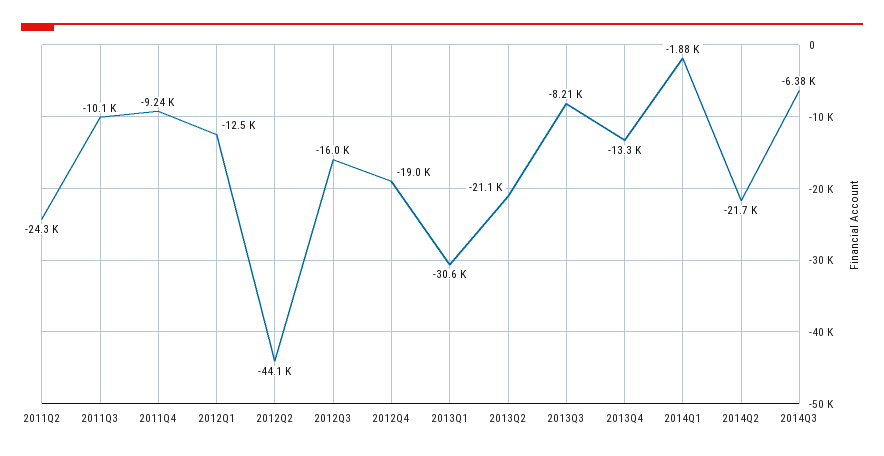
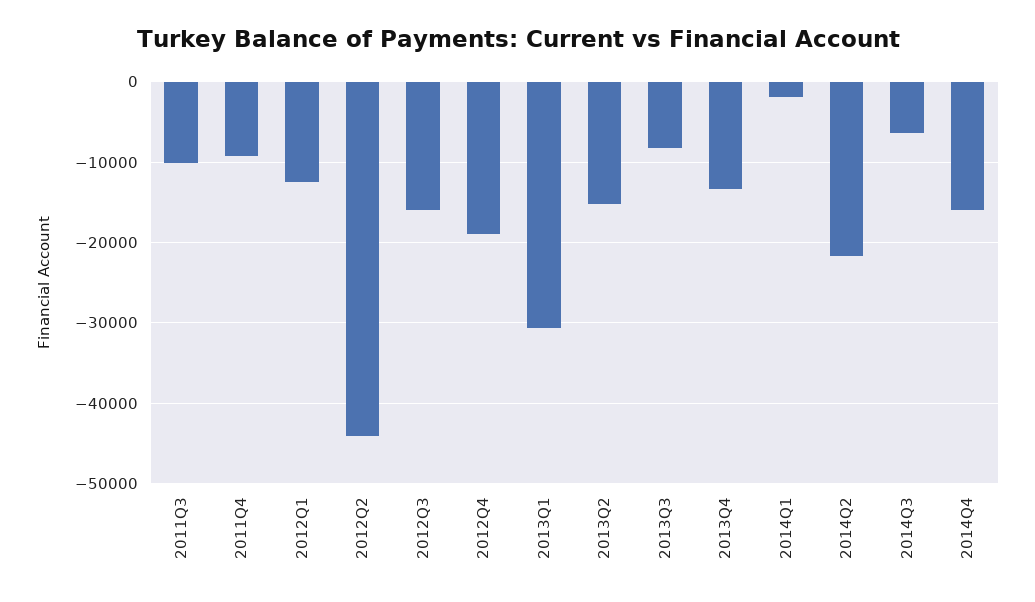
2011Q2: -24300 -> none
2013Q2: -21100 -> -15000
2014Q4: none -> -16000

